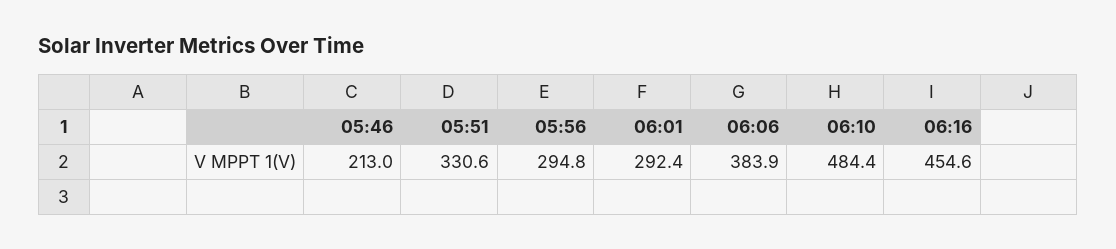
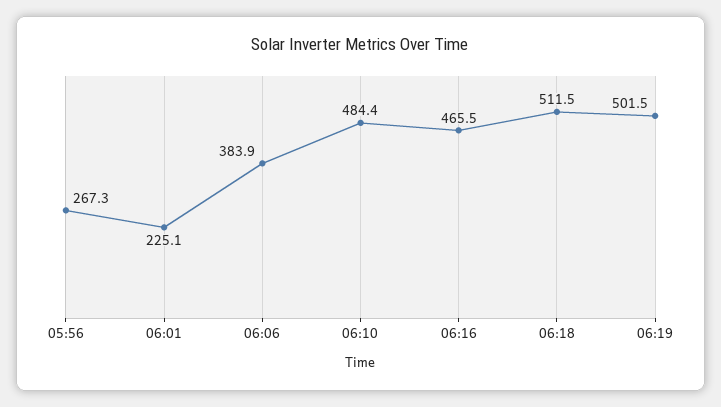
05:46: 213 -> none
05:51: 330.6 -> none
05:56: 294.8 -> 267.3
06:01: 292.4 -> 225.1
06:16: 454.6 -> 465.5
06:18: none -> 511.5
06:19: none -> 501.5

